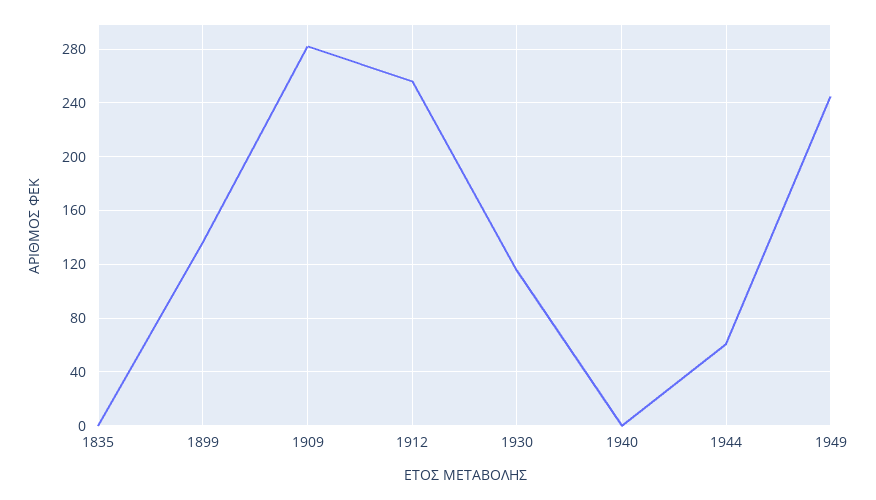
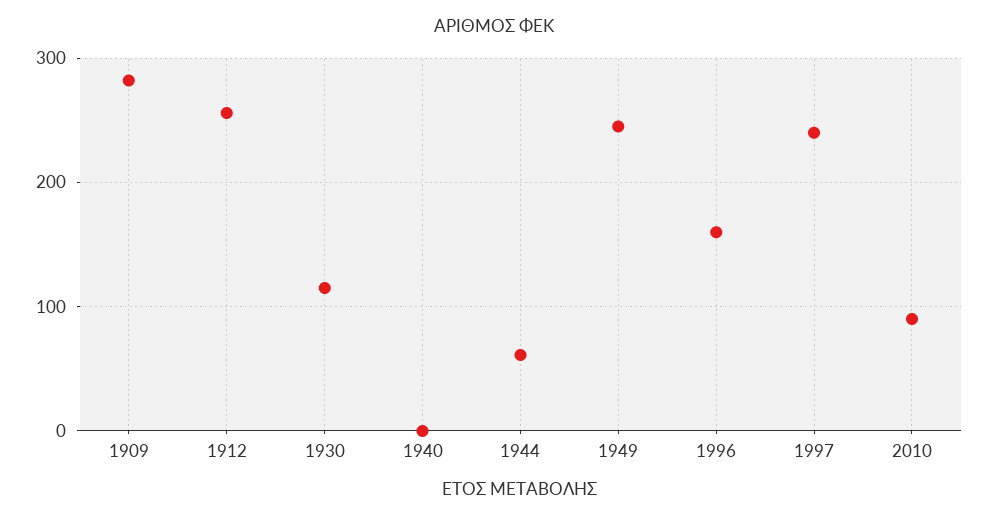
1835: 0 -> none
1899: 135 -> none
1996: none -> 160
1997: none -> 240
2010: none -> 90

